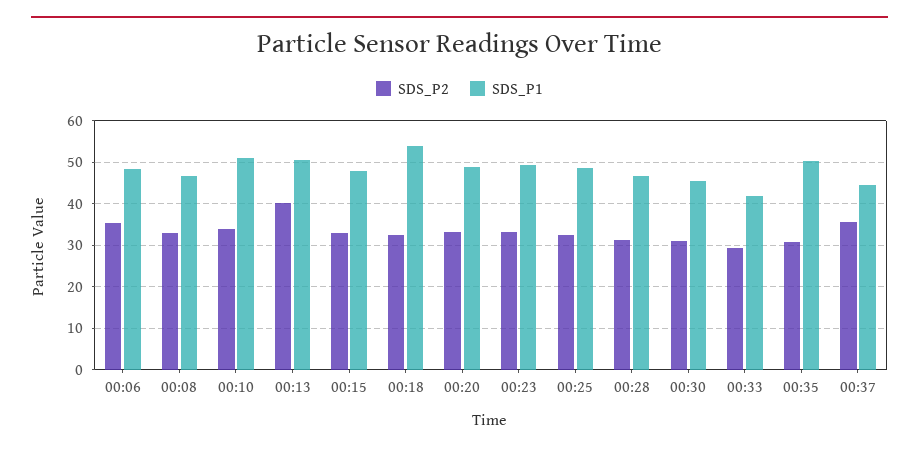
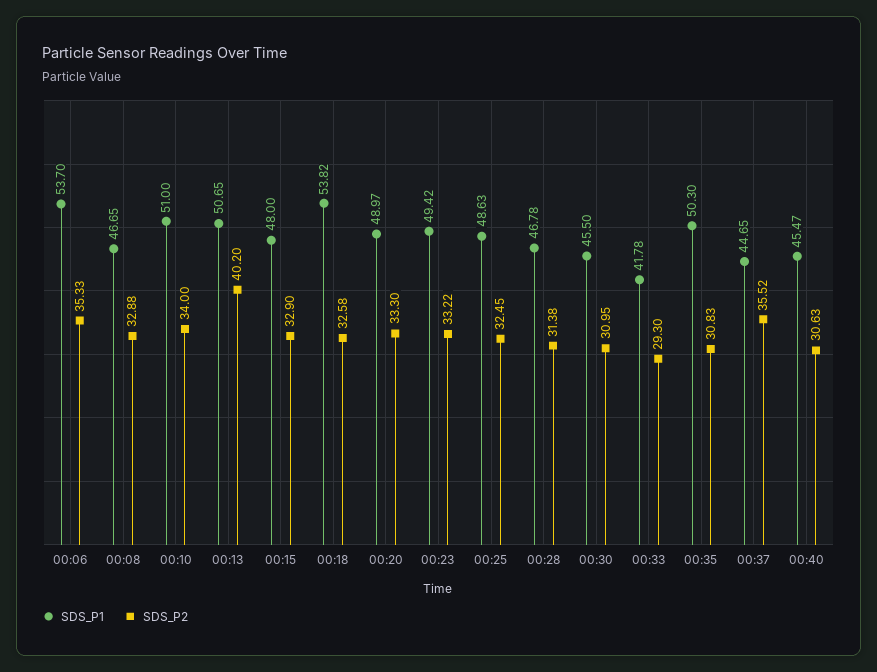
SDS_P1, 00:06: 48 -> 53.7
SDS_P1, 00:40: none -> 45.47
SDS_P2, 00:40: none -> 30.63

